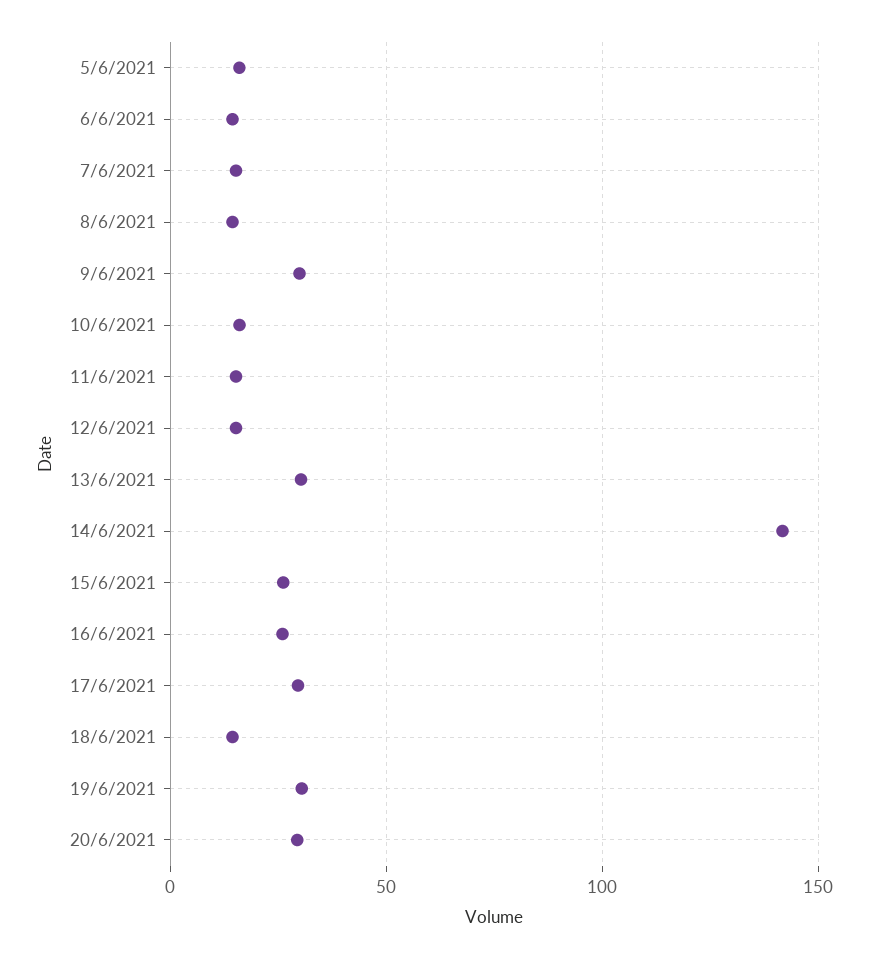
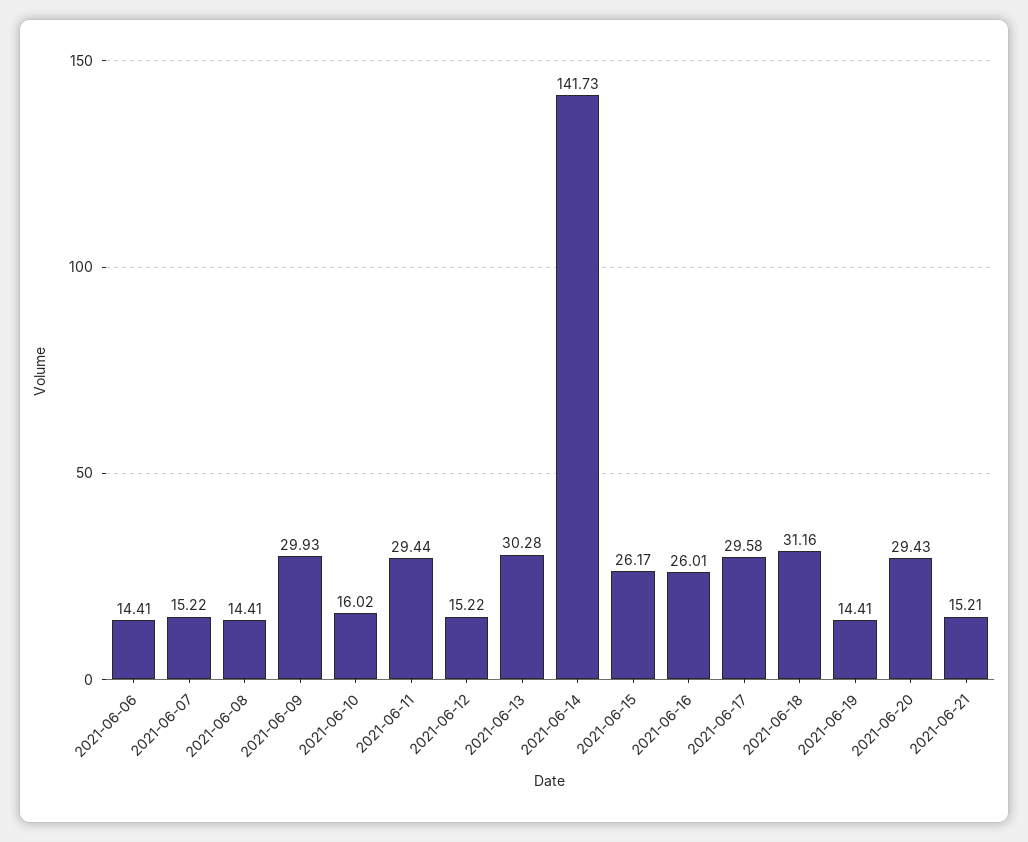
5/6/2021: 15 -> none
11/6/2021: 15 -> 29.44
18/6/2021: 15 -> 31.16
19/6/2021: 30 -> 14.41
2021-06-21: none -> 15.21

